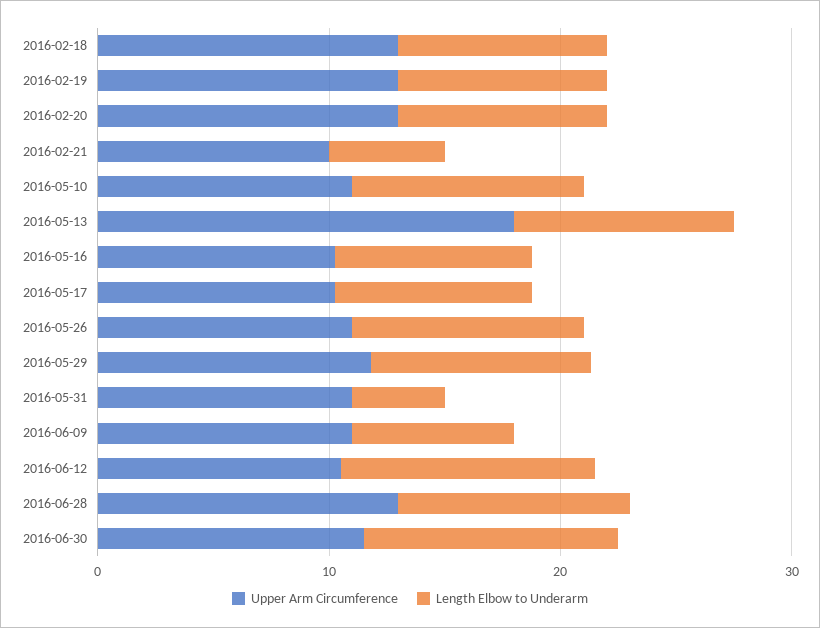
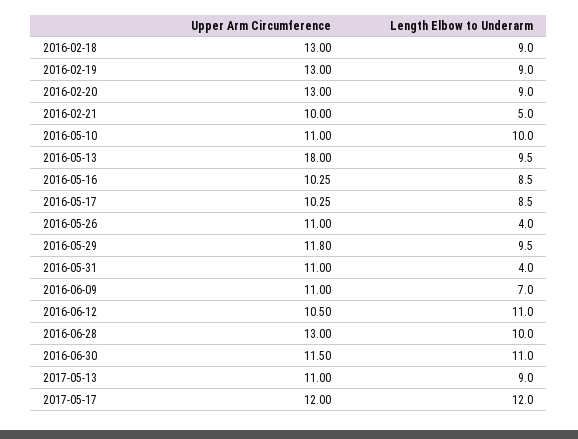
Length Elbow to Underarm, 2016-05-26: 10 -> 4
Upper Arm Circumference, 2017-05-13: none -> 11
Length Elbow to Underarm, 2017-05-13: none -> 9
Upper Arm Circumference, 2017-05-17: none -> 12
Length Elbow to Underarm, 2017-05-17: none -> 12

